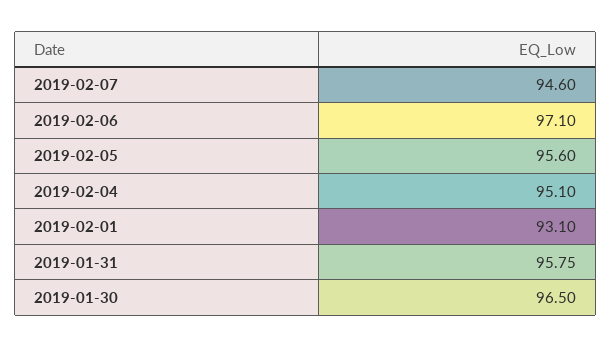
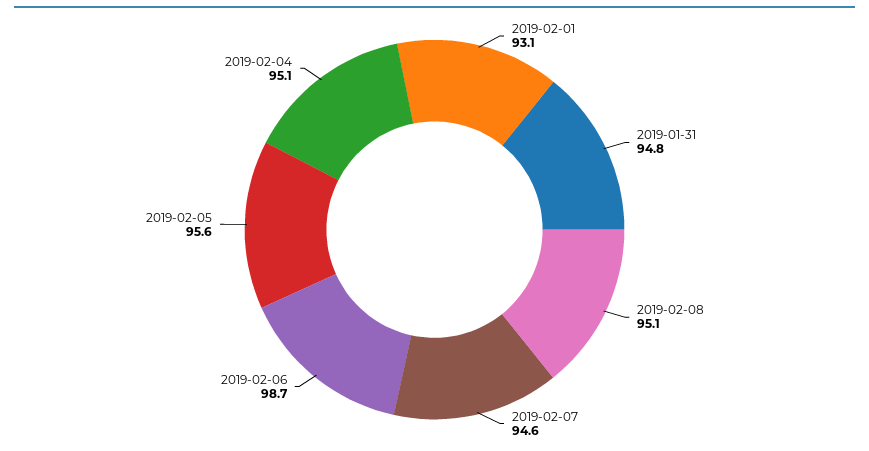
2019-02-06: 97.1 -> 98.7
2019-01-31: 95.75 -> 94.8
2019-01-30: 96.5 -> none
2019-02-08: none -> 95.1

